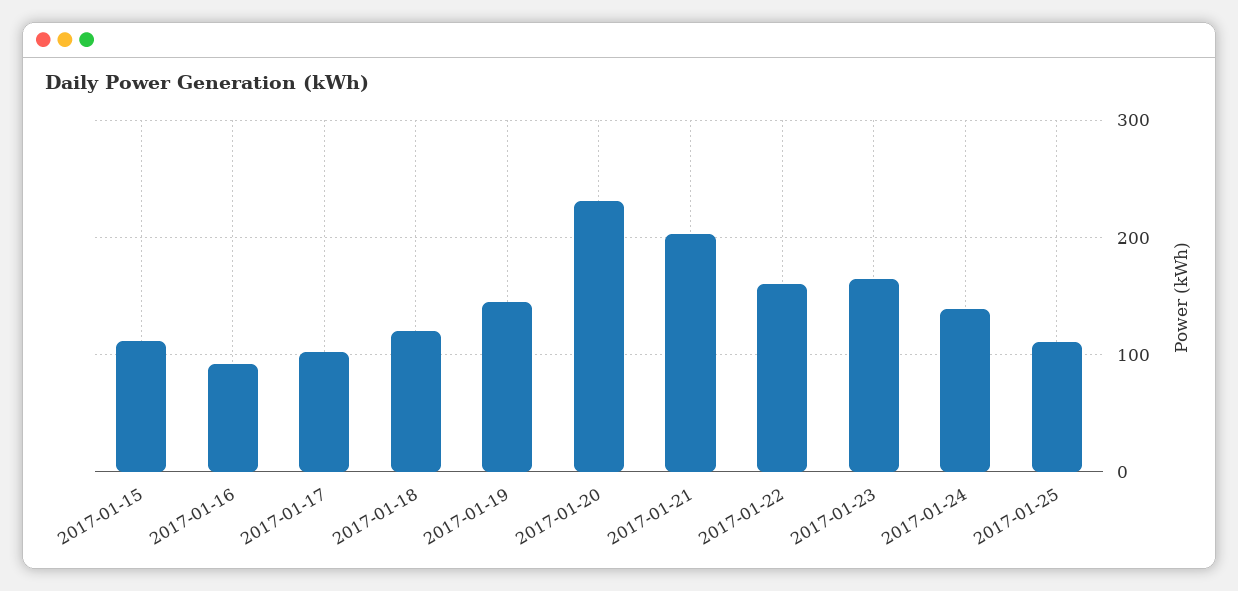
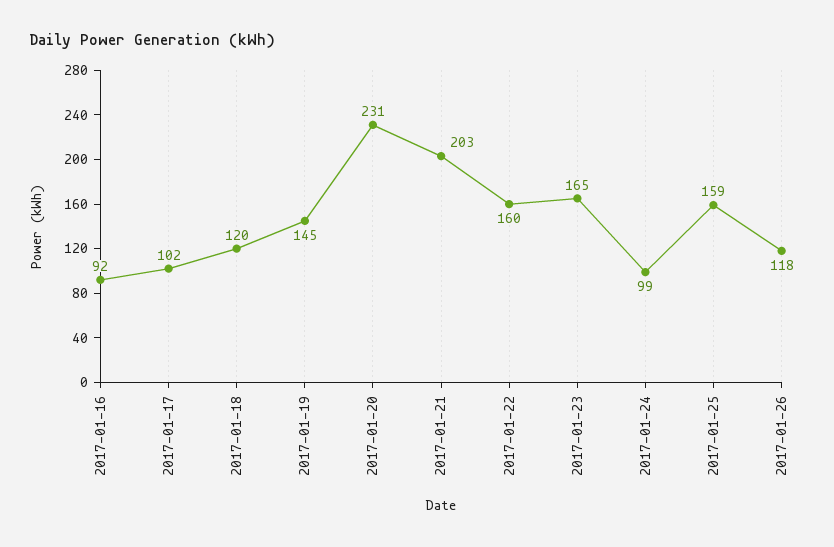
2017-01-15: 110 -> none
2017-01-24: 140 -> 99
2017-01-25: 110 -> 159
2017-01-26: none -> 118

